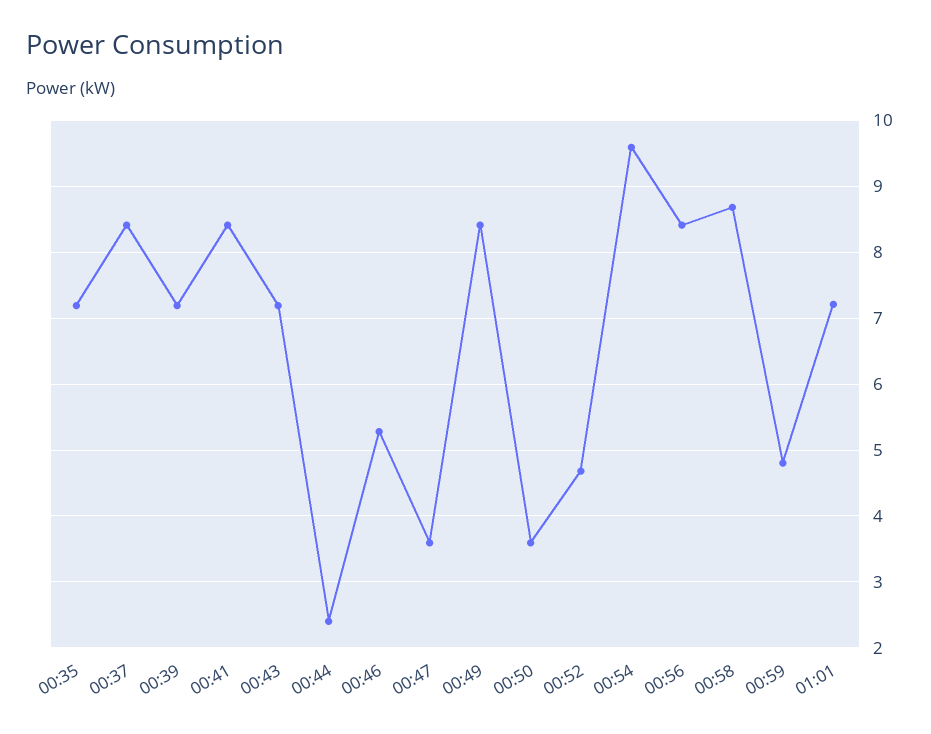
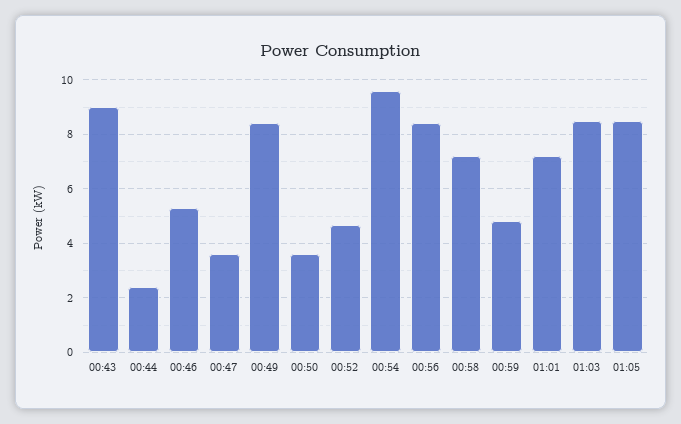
00:35: 7.2 -> none
00:37: 8.4 -> none
00:39: 7.2 -> none
00:41: 8.4 -> none
00:43: 7.2 -> 9
00:58: 8.7 -> 7.25
01:03: none -> 8.5
01:05: none -> 8.5

